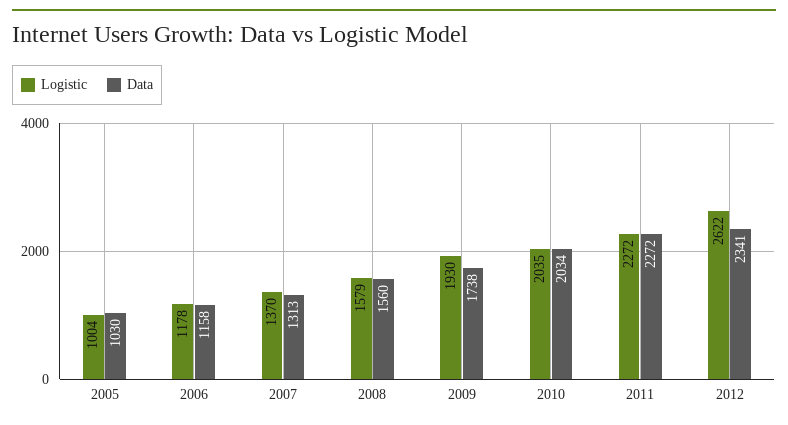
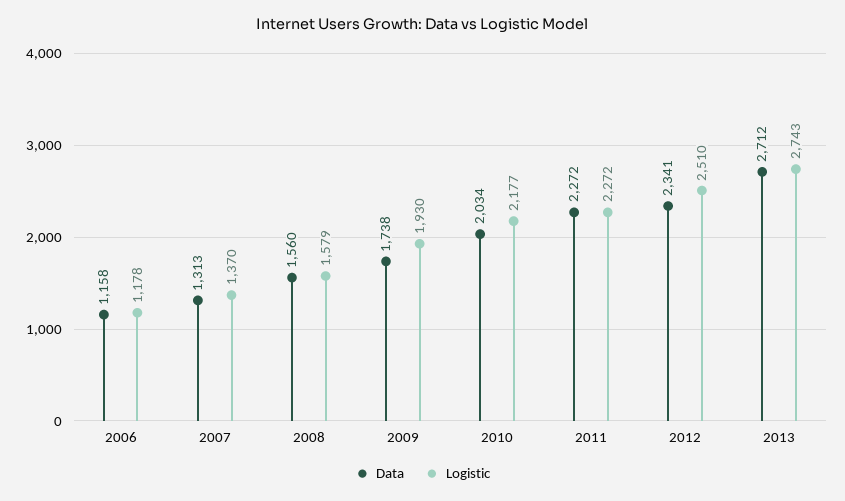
Logistic, 2005: 1004 -> none
Data, 2005: 1030 -> none
Logistic, 2010: 2035 -> 2177
Logistic, 2012: 2622 -> 2510
Data, 2013: none -> 2712
Logistic, 2013: none -> 2743

